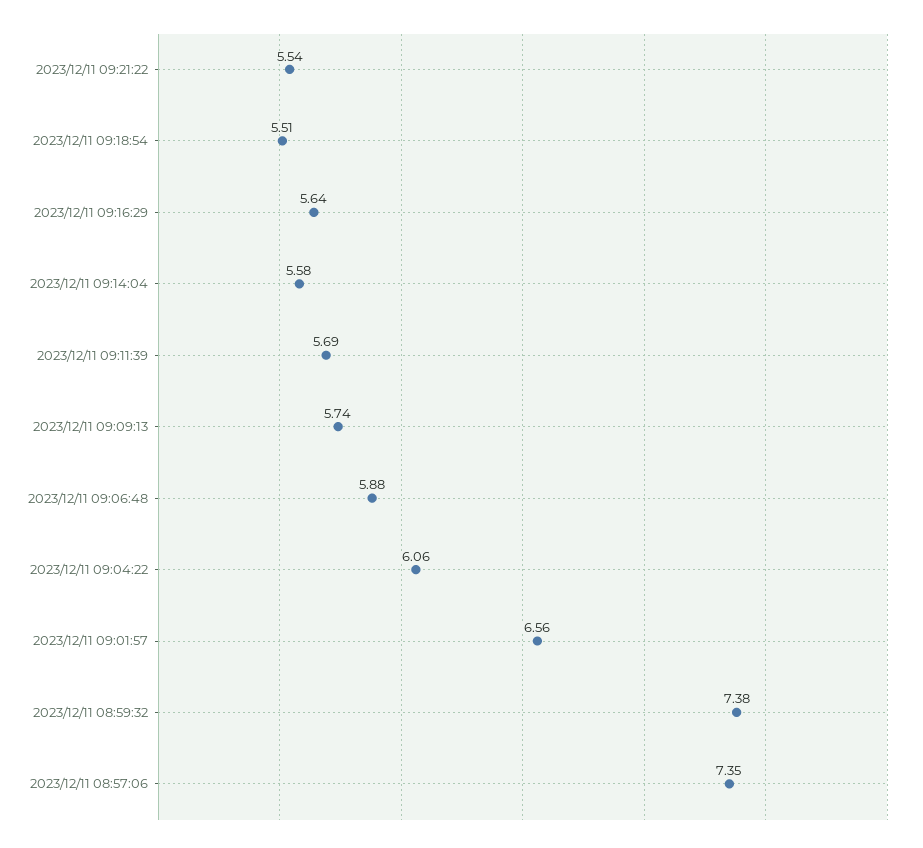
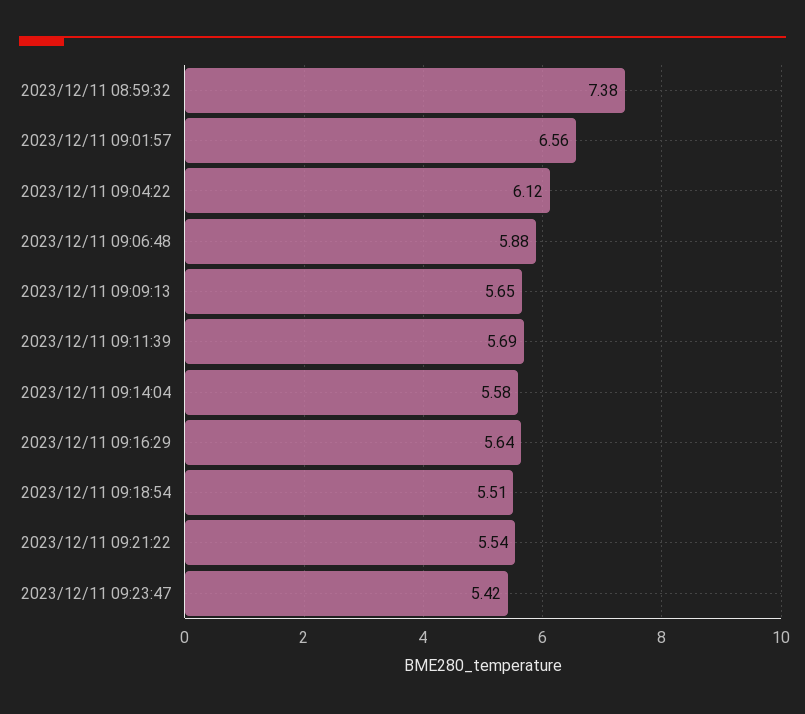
2023/12/11 09:09:13: 5.74 -> 5.65
2023/12/11 09:04:22: 6.06 -> 6.12
2023/12/11 08:57:06: 7.35 -> none
2023/12/11 09:23:47: none -> 5.42

